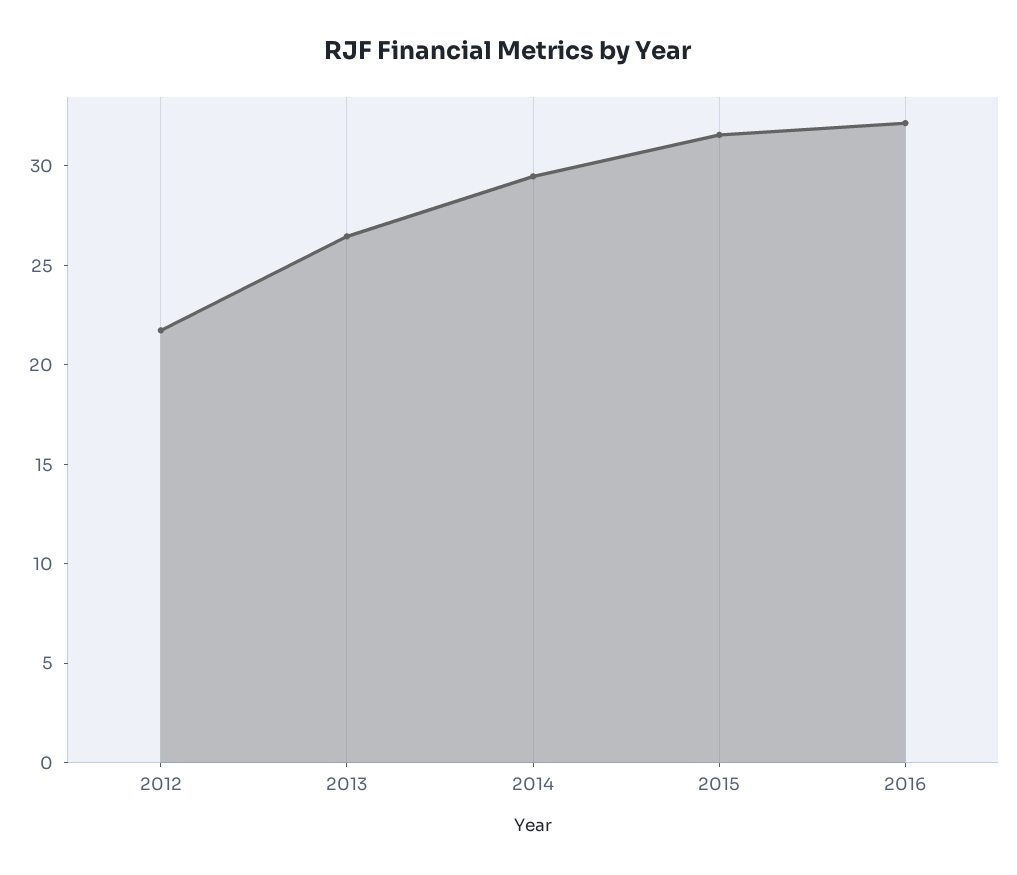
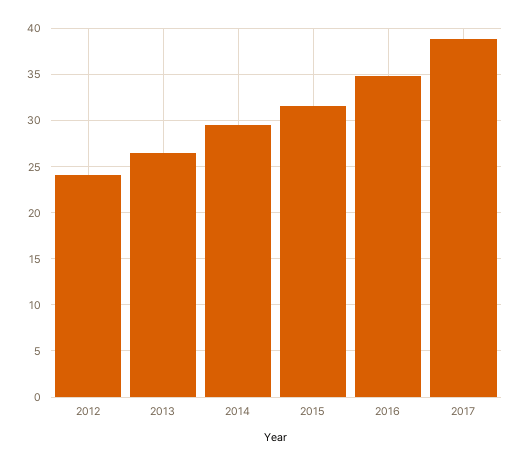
2012: 22 -> 24
2016: 32 -> 35
2017: none -> 39

